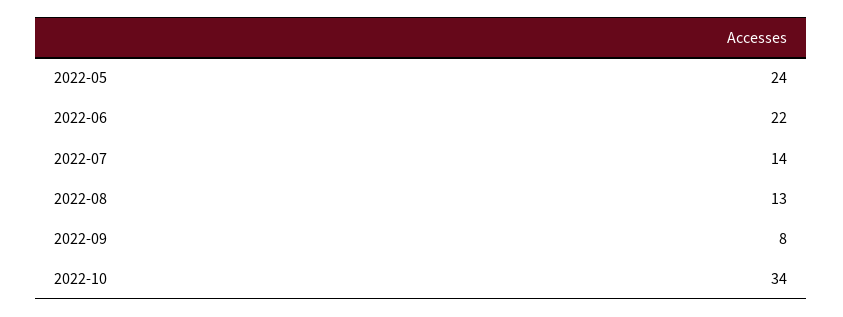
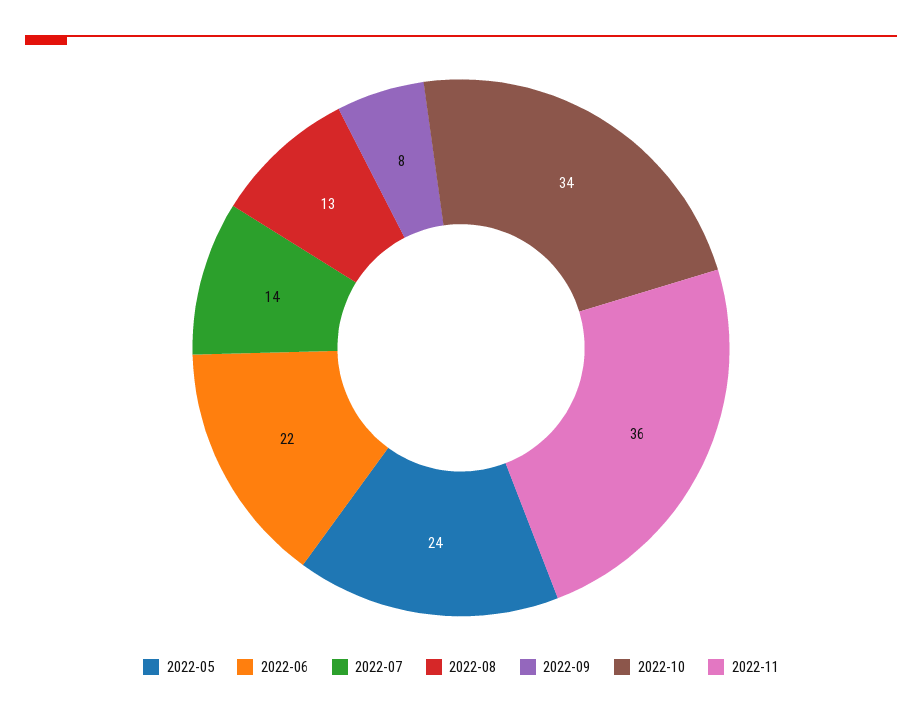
2022-11: none -> 36

